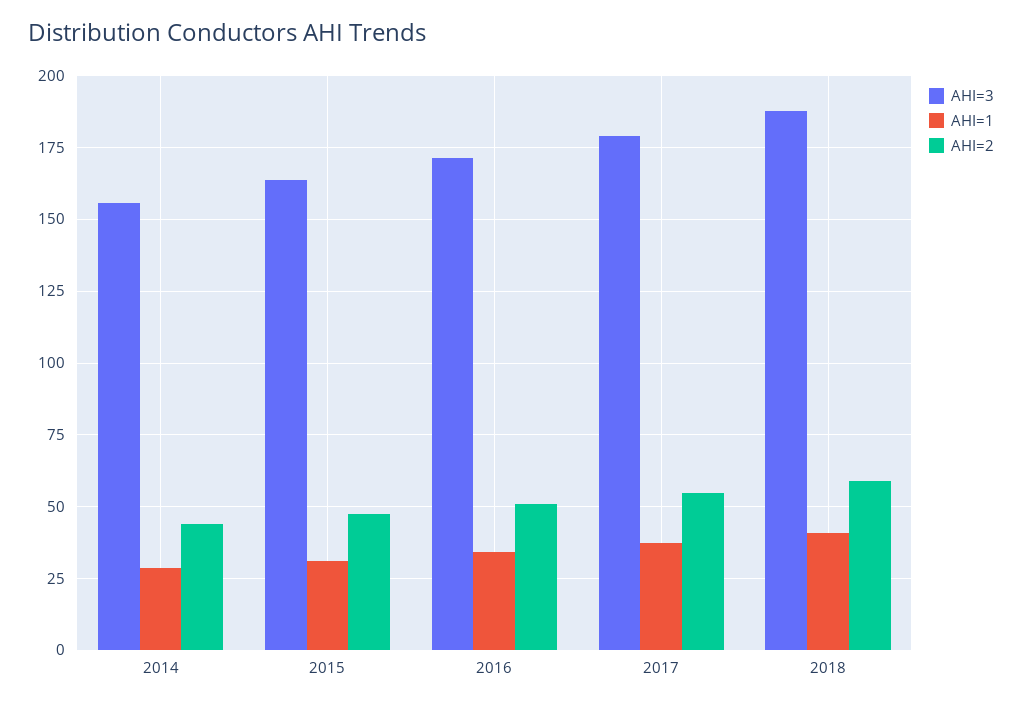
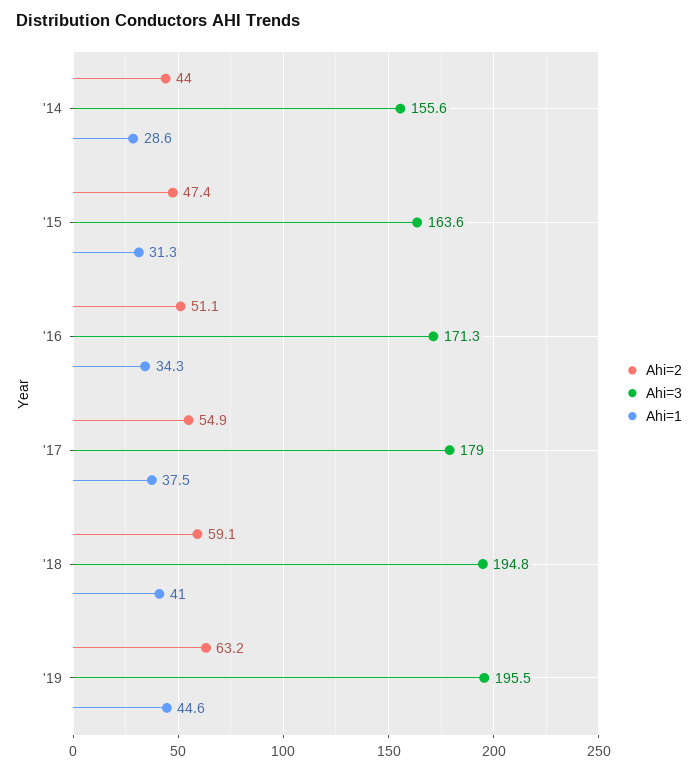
AHI=3, 2018: 187.5 -> 194.8
AHI=2, '19: none -> 63.2
AHI=3, '19: none -> 195.5
AHI=1, '19: none -> 44.6

